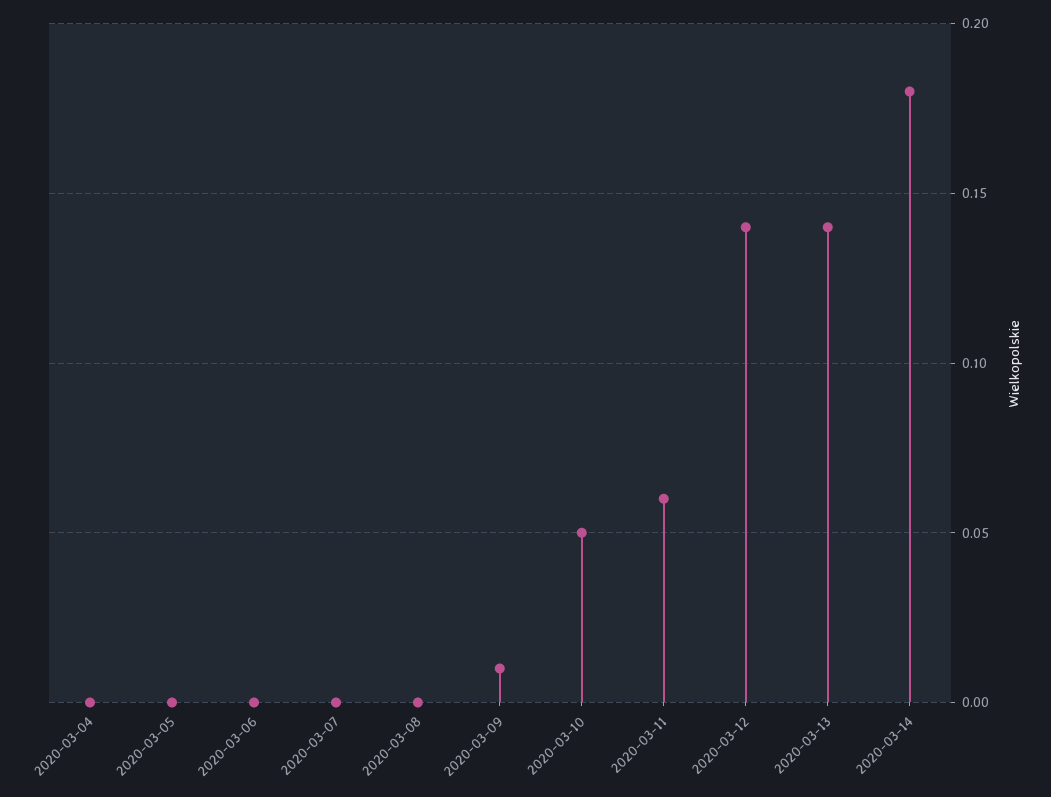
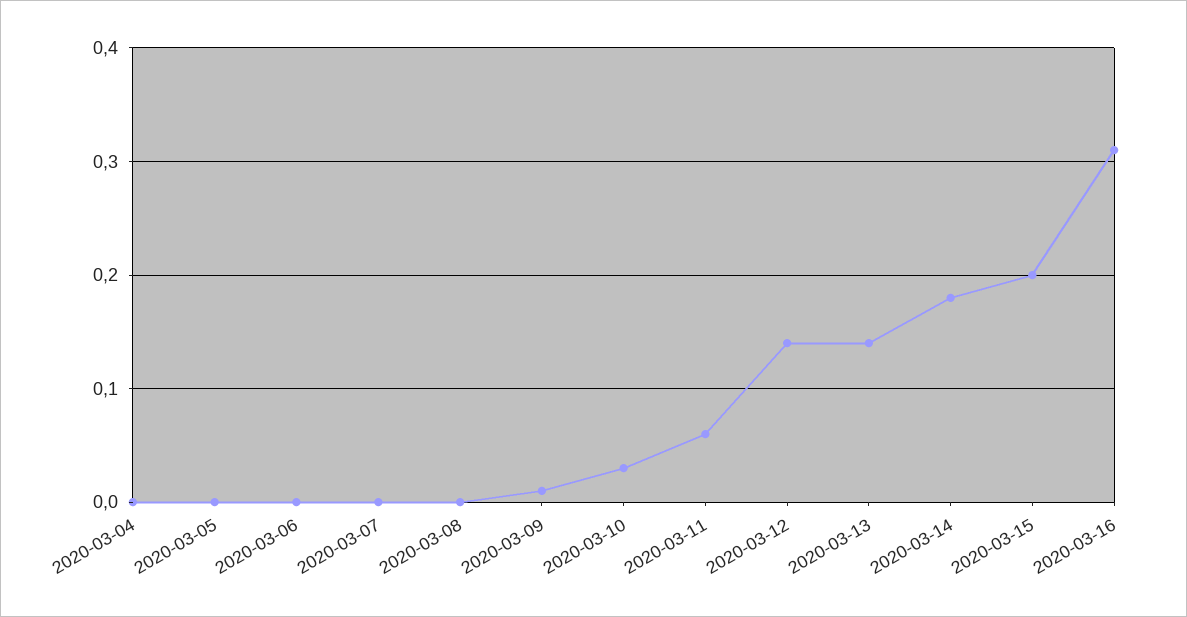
2020-03-10: 0.05 -> 0.03
2020-03-15: none -> 0.2
2020-03-16: none -> 0.31

